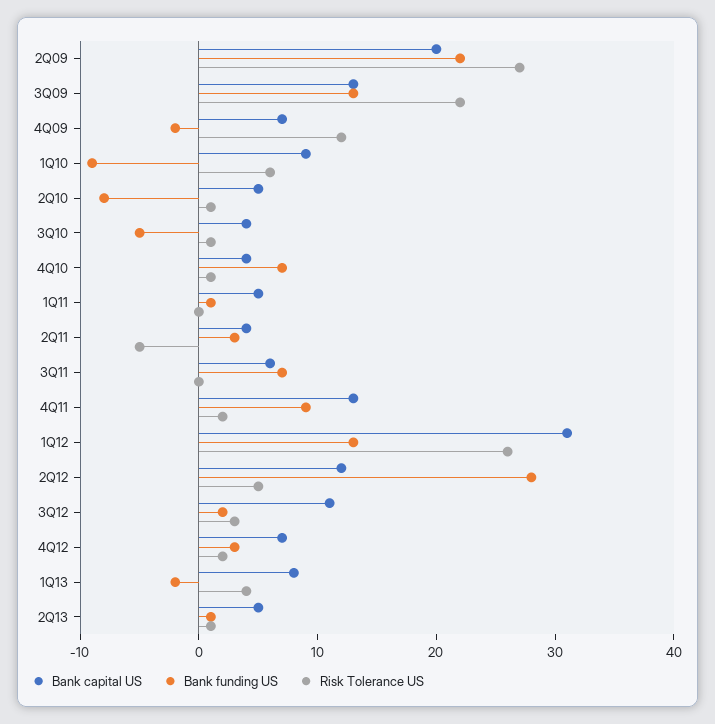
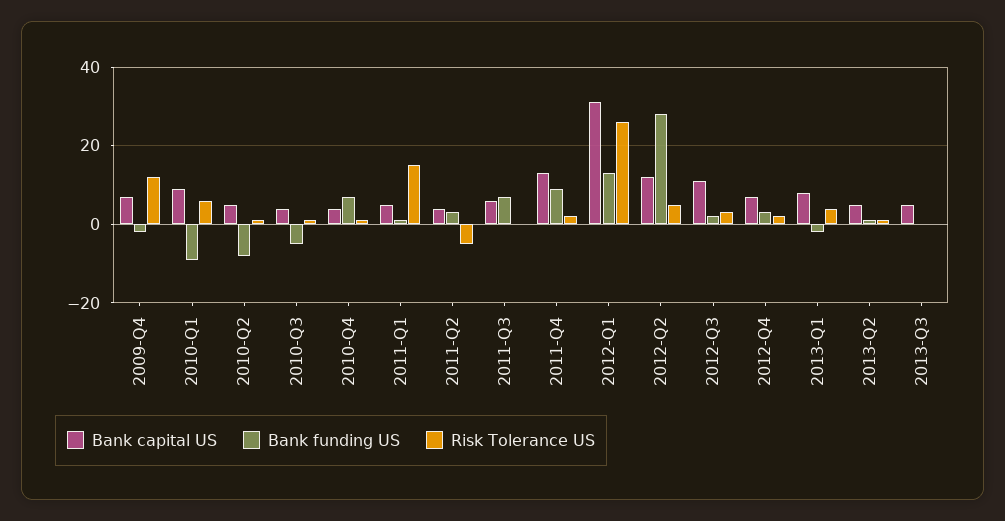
Bank capital US, 2Q09: 20 -> none
Bank funding US, 2Q09: 22 -> none
Risk Tolerance US, 2Q09: 27 -> none
Bank capital US, 3Q09: 13 -> none
Bank funding US, 3Q09: 13 -> none
Risk Tolerance US, 3Q09: 22 -> none
Risk Tolerance US, 1Q11: 0 -> 15
Bank capital US, 2013-Q3: none -> 5
Bank funding US, 2013-Q3: none -> 0
Risk Tolerance US, 2013-Q3: none -> 0

